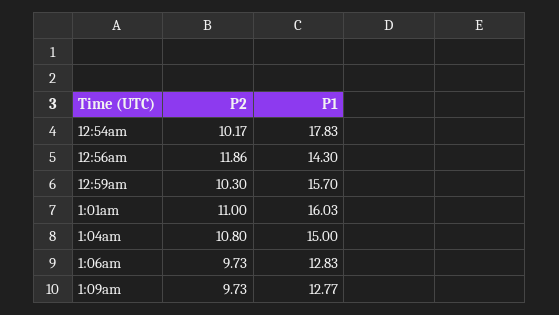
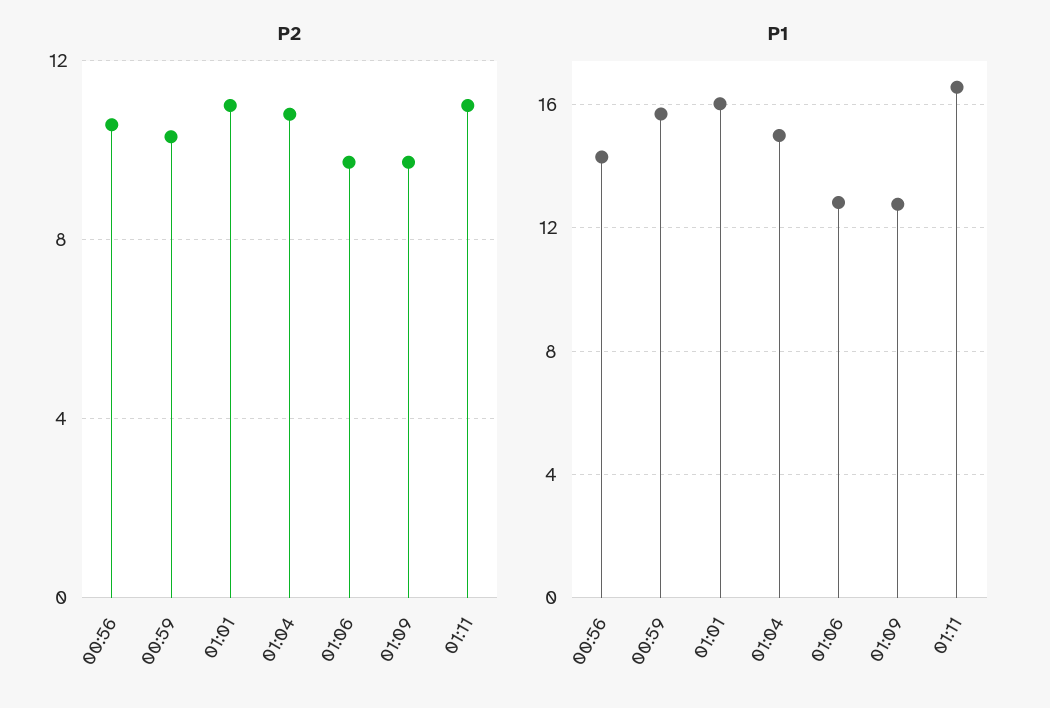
P2, 12:54am: 10.17 -> none
P1, 12:54am: 17.83 -> none
P2, 12:56am: 11.86 -> 10.5
P2, 01:11: none -> 11
P1, 01:11: none -> 16.5

